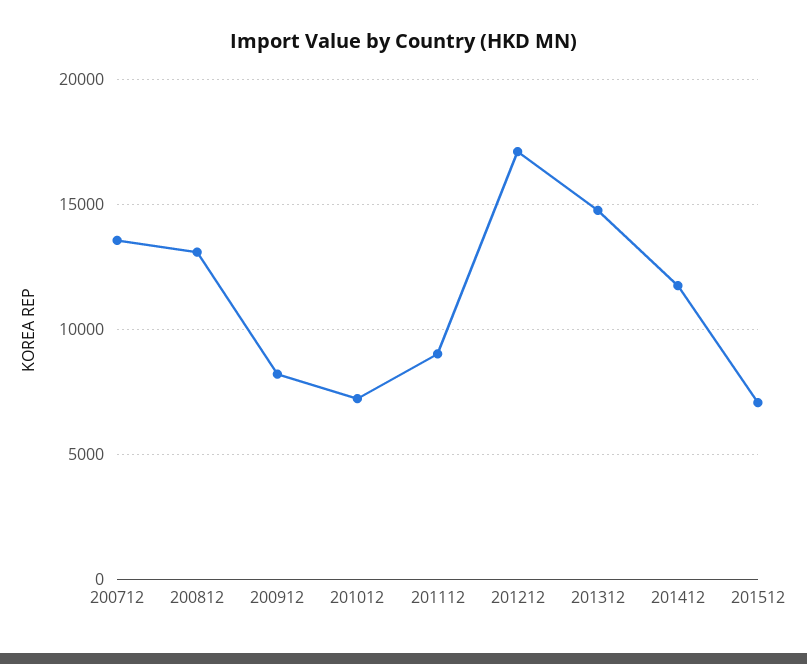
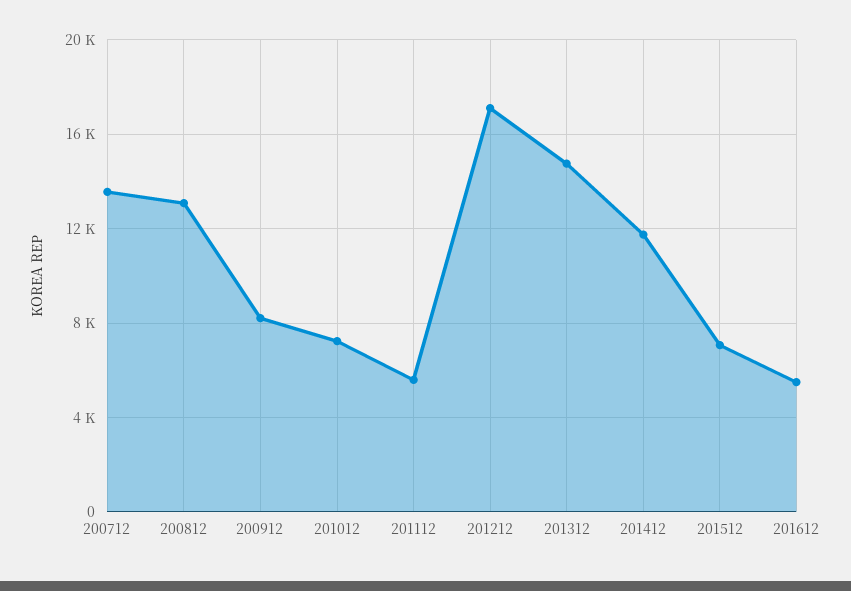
201112: 9000 -> 5500
201612: none -> 5500

